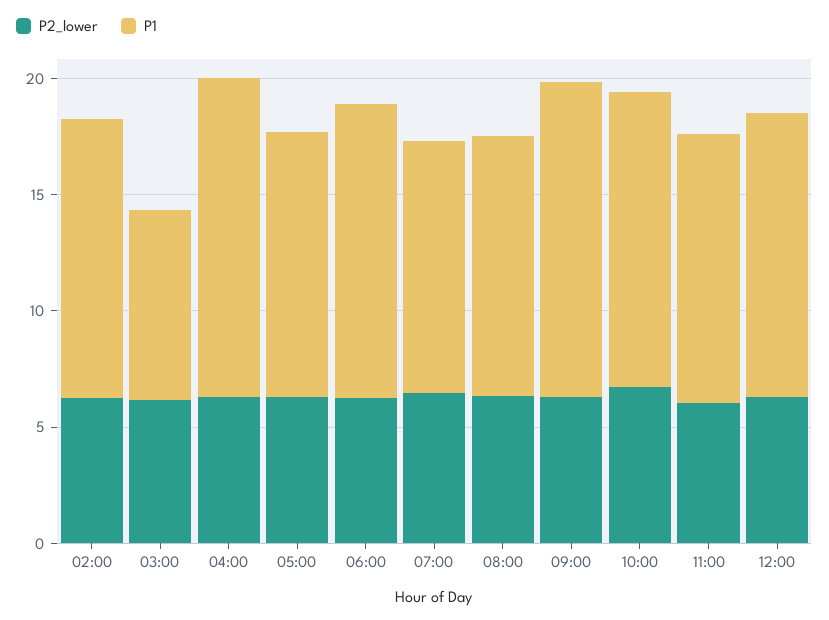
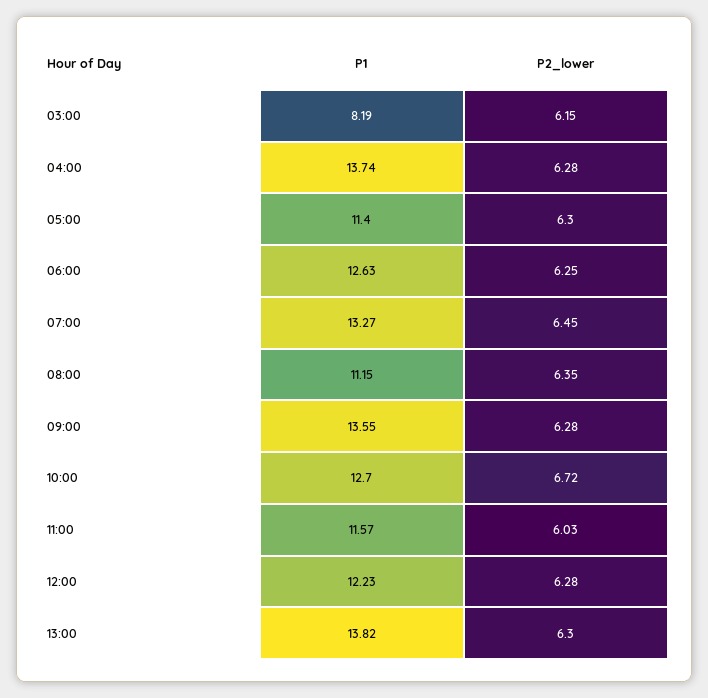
P2_lower, 02:00: 6 -> none
P1, 02:00: 12 -> none
P1, 07:00: 11 -> 13.27
P1, 13:00: none -> 13.82
P2_lower, 13:00: none -> 6.3

